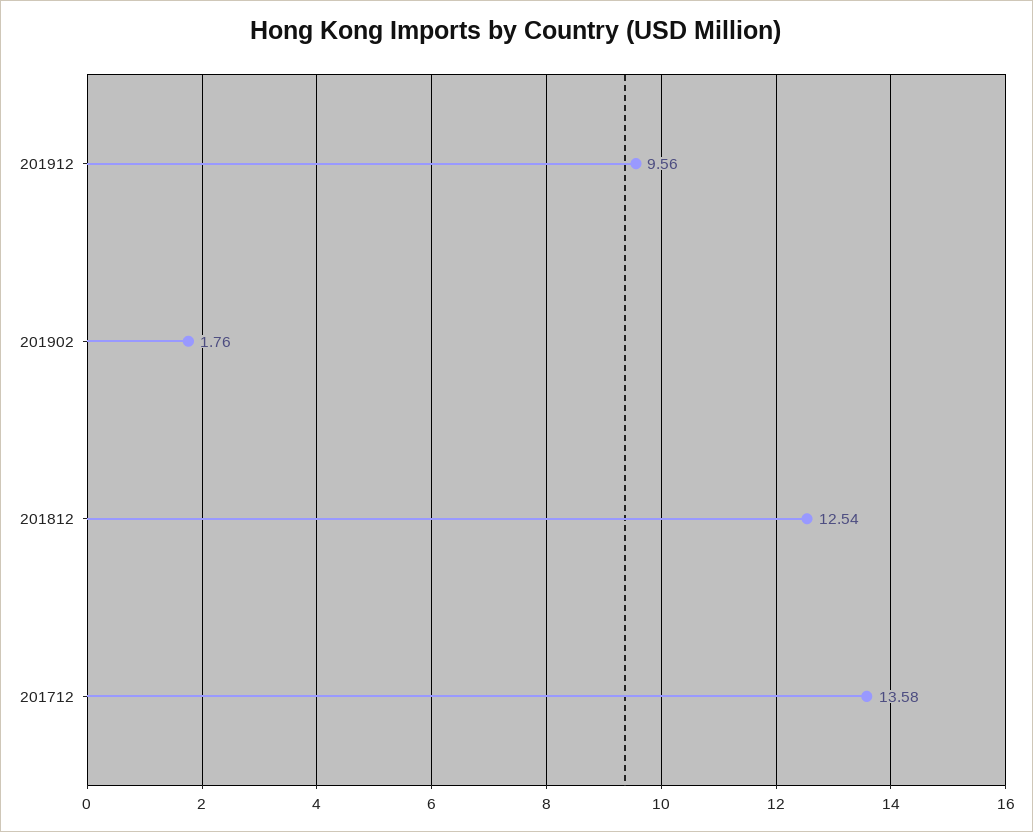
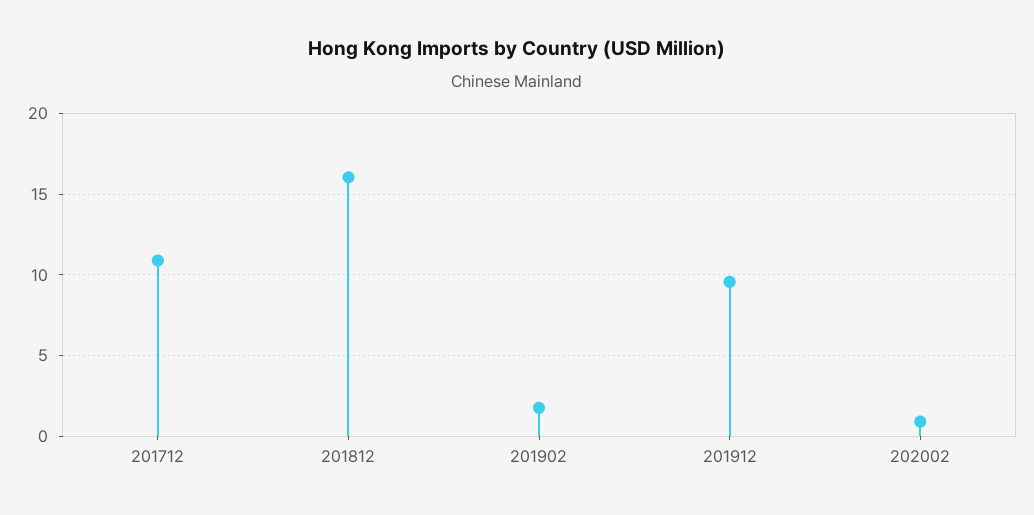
201812: 12.54 -> 16
201712: 13.58 -> 11
202002: none -> 1

